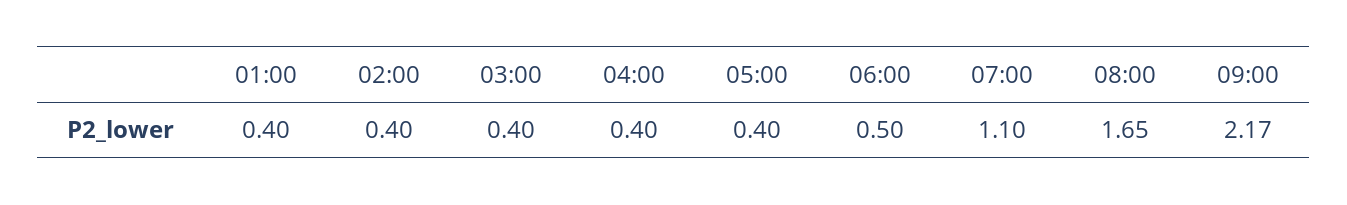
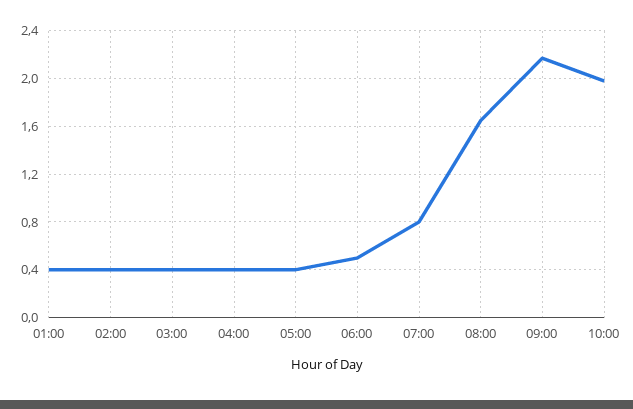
07:00: 1.1 -> 0.8
10:00: none -> 2

